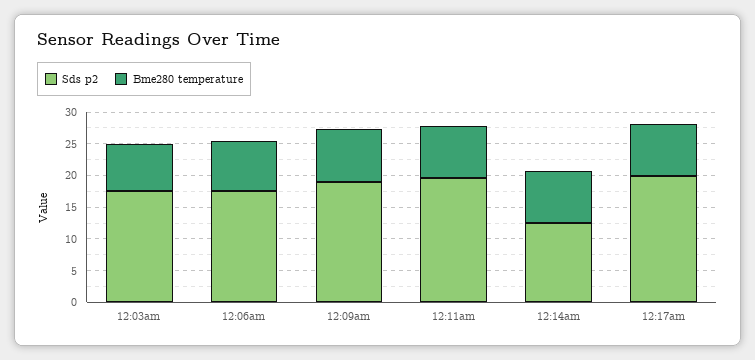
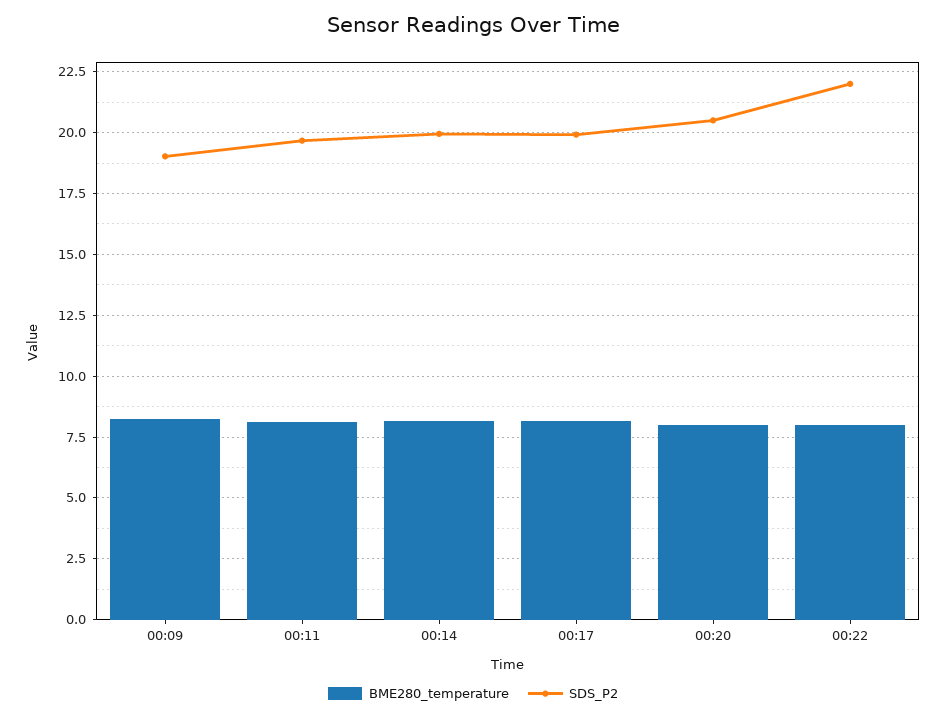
Sds p2, 12:03am: 17.5 -> none
Bme280 temperature, 12:03am: 7.5 -> none
Sds p2, 12:06am: 17.5 -> none
Bme280 temperature, 12:06am: 7.5 -> none
Sds p2, 12:14am: 12.5 -> 20
Bme280 temperature, 00:20: none -> 8
Sds p2, 00:20: none -> 20.5
Bme280 temperature, 00:22: none -> 8
Sds p2, 00:22: none -> 22

